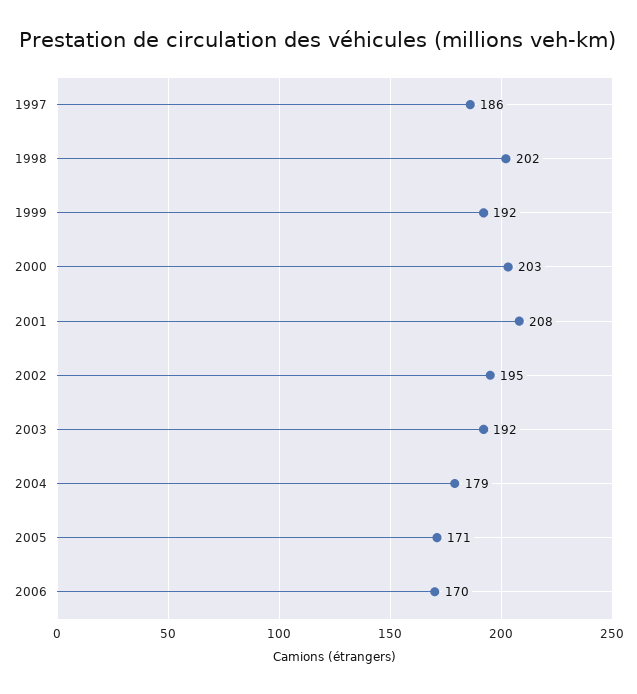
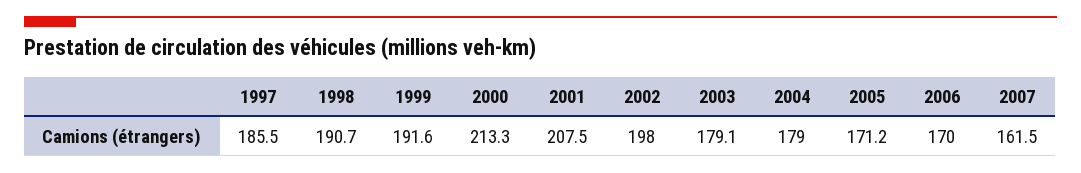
1998: 202 -> 190.7
2000: 203 -> 213.3
2002: 195 -> 198
2003: 192 -> 179.1
2007: none -> 161.5

